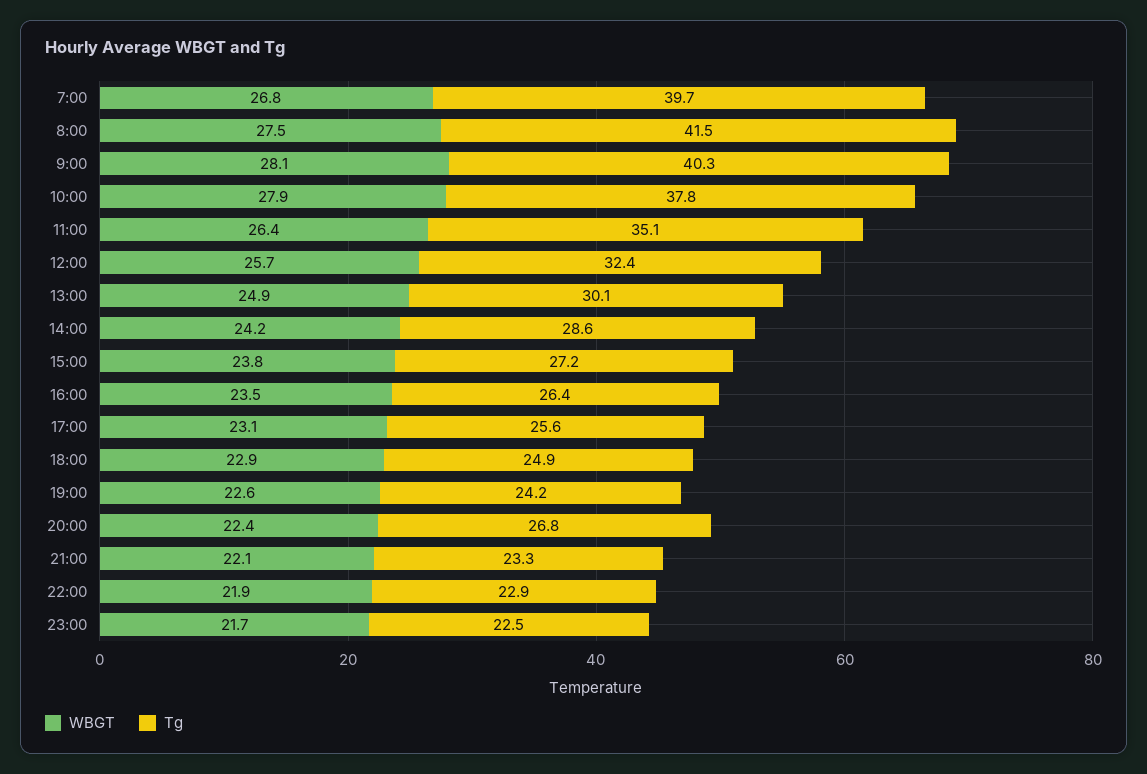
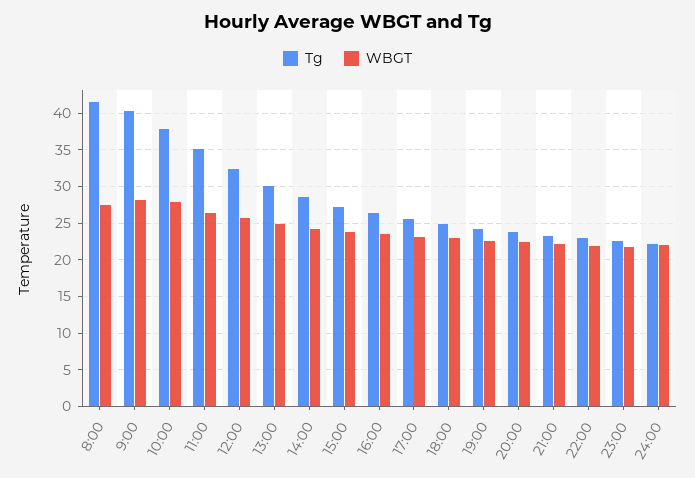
WBGT, 7:00: 26.8 -> none
Tg, 7:00: 39.7 -> none
Tg, 20:00: 26.8 -> 24
Tg, 24:00: none -> 22
WBGT, 24:00: none -> 22

